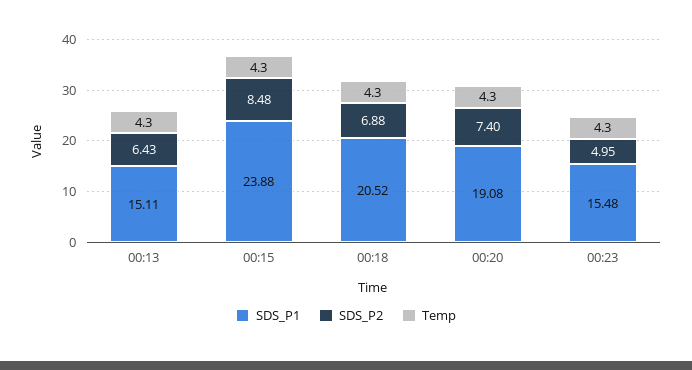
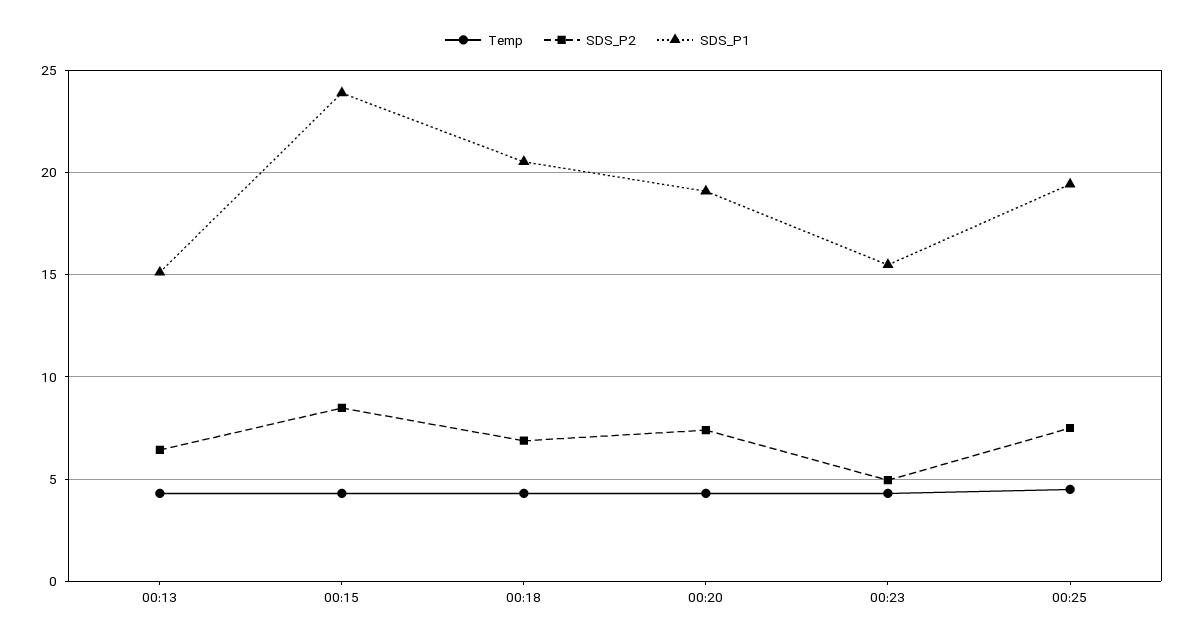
Temp, 00:25: none -> 4.5
SDS_P2, 00:25: none -> 7.5
SDS_P1, 00:25: none -> 19.5

